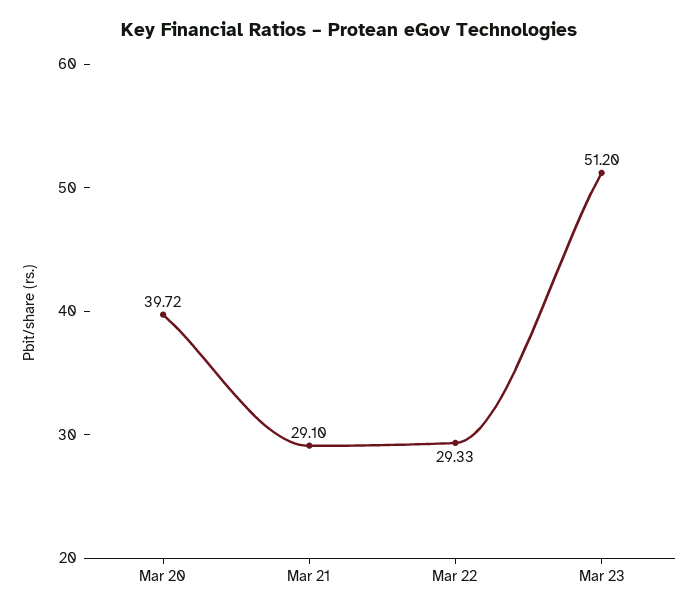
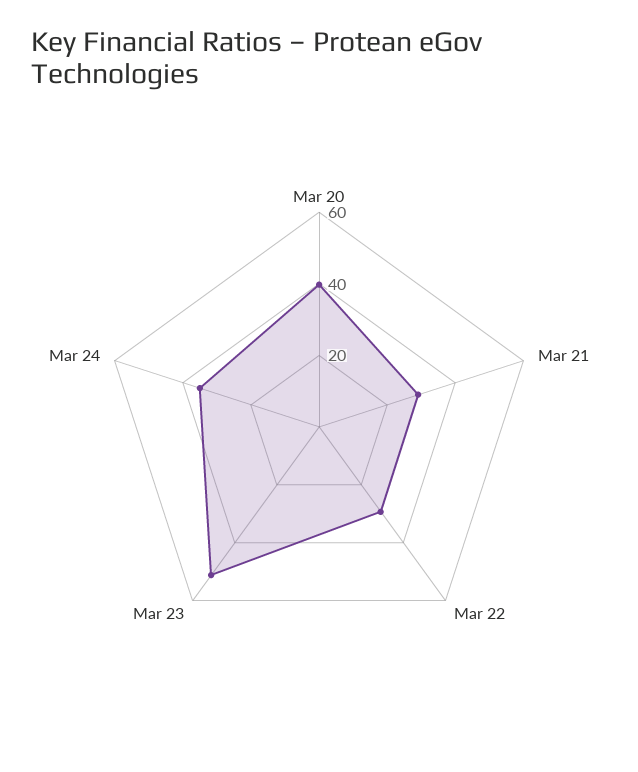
Mar 24: none -> 35

